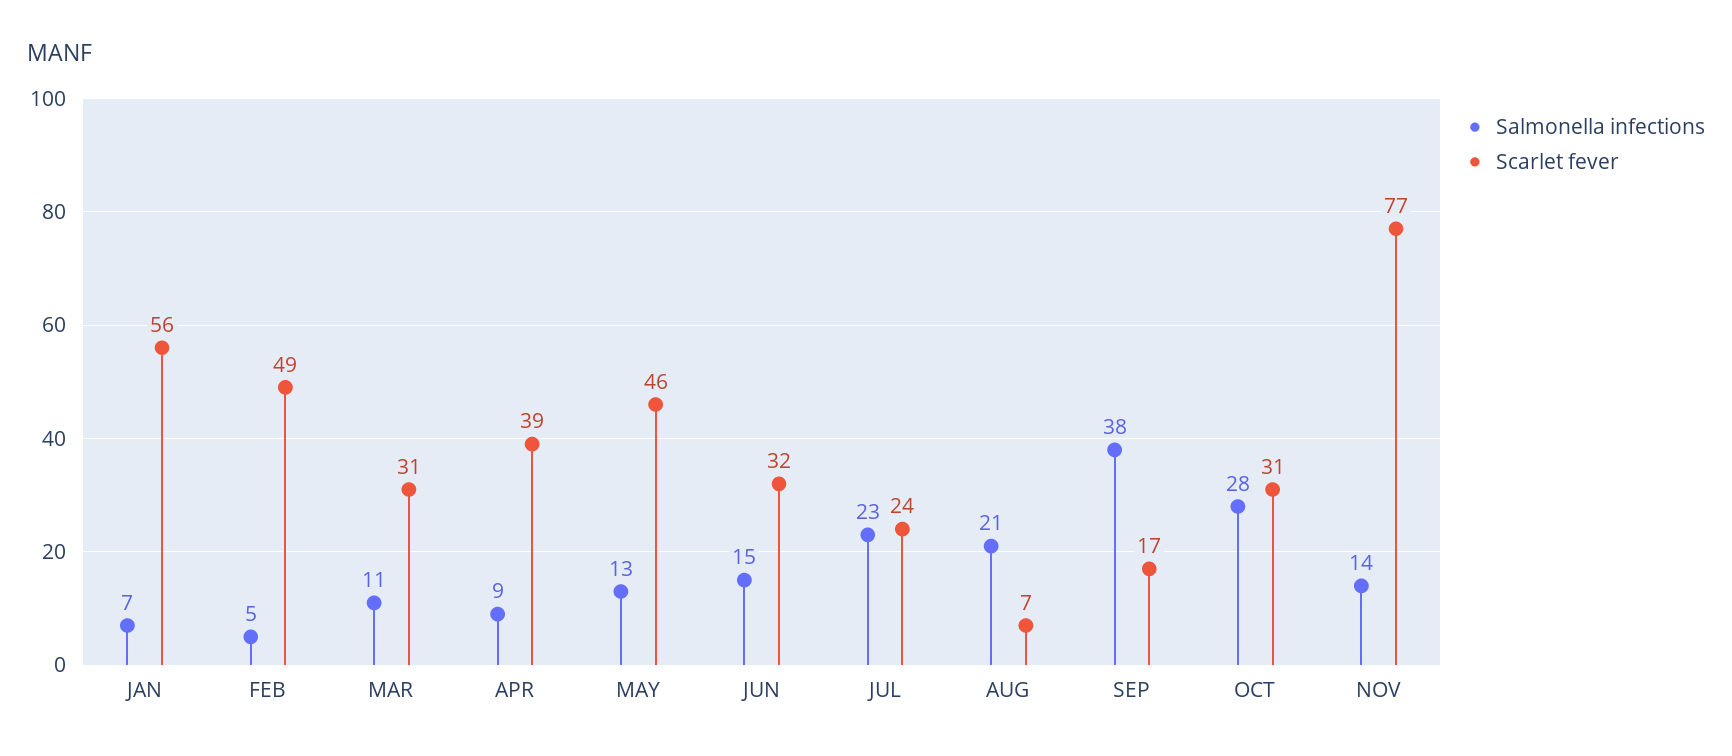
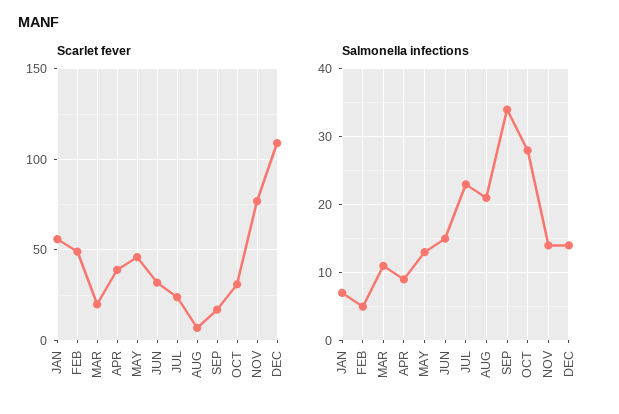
Scarlet fever, MAR: 31 -> 20
Salmonella infections, SEP: 38 -> 34
Scarlet fever, DEC: none -> 110
Salmonella infections, DEC: none -> 14

